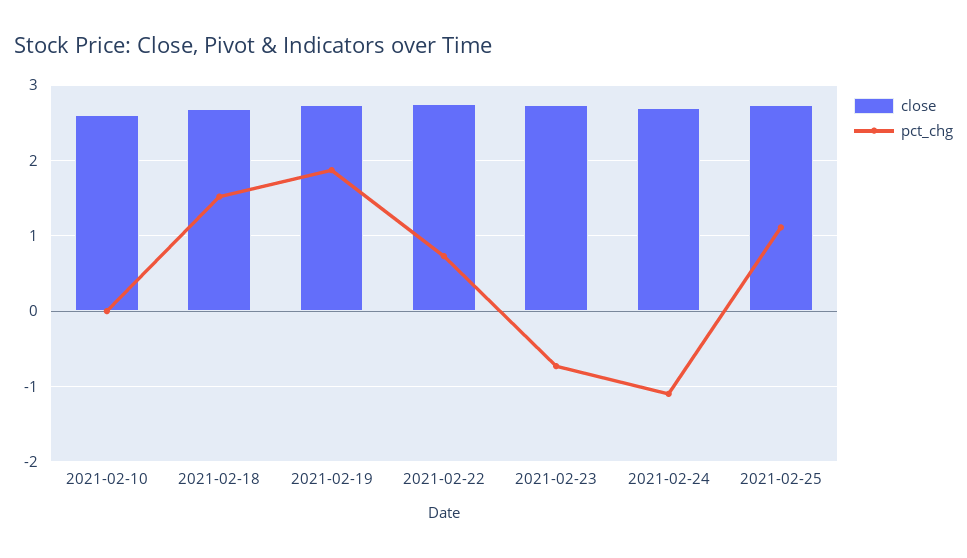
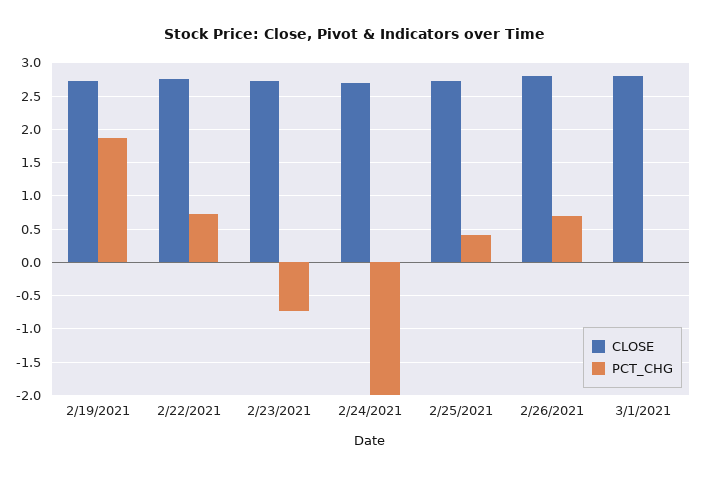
close, 2021-02-10: 2.6 -> none
pct_chg, 2021-02-10: 0 -> none
close, 2021-02-18: 2.7 -> none
pct_chg, 2021-02-18: 1.5 -> none
pct_chg, 2021-02-24: -1.1 -> -2
pct_chg, 2021-02-25: 1.1 -> 0.4
close, 2/26/2021: none -> 2.8
pct_chg, 2/26/2021: none -> 0.7
close, 3/1/2021: none -> 2.8
pct_chg, 3/1/2021: none -> 0

